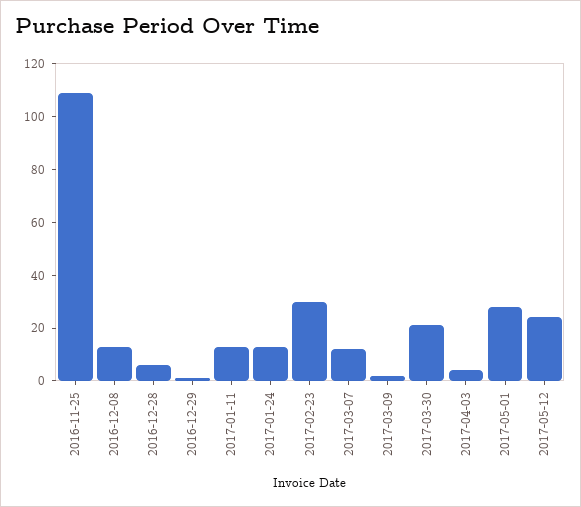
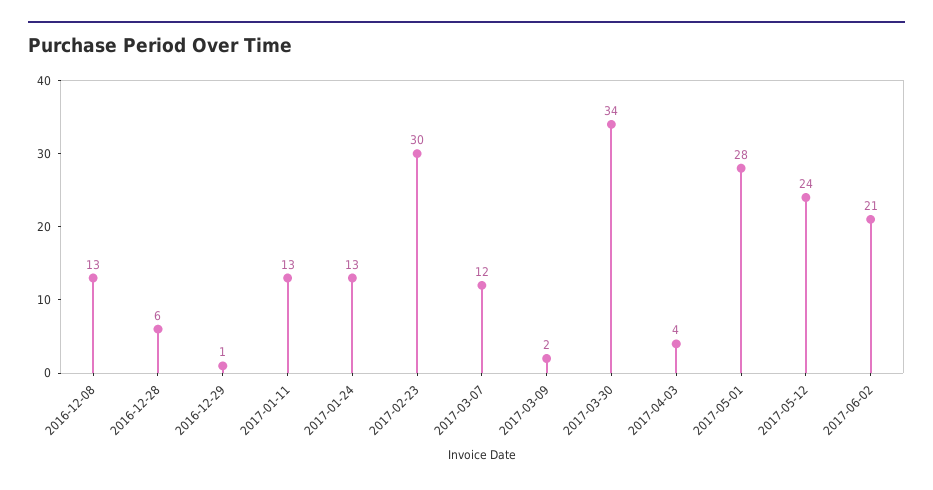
2016-11-25: 110 -> none
2017-03-30: 20 -> 34
2017-06-02: none -> 21

